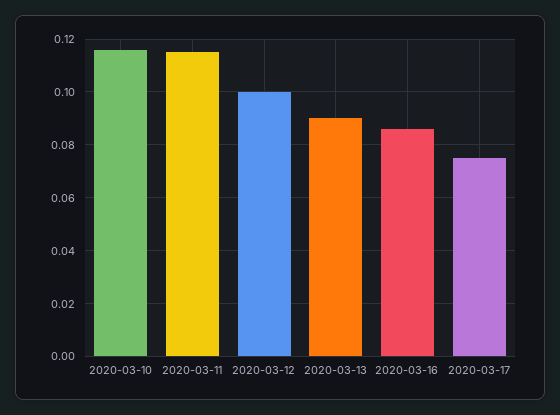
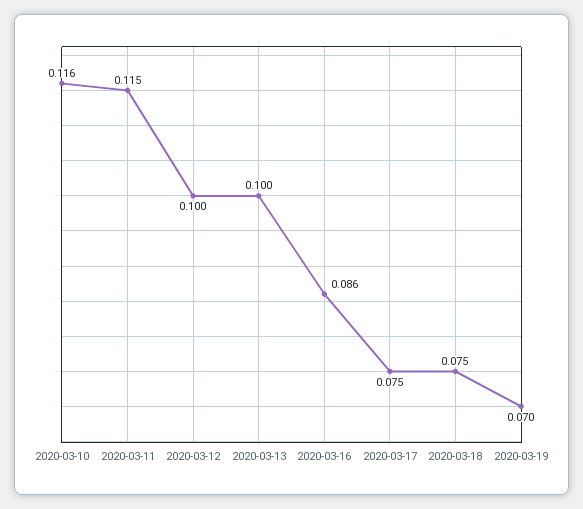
2020-03-13: 0.09 -> 0.1
2020-03-18: none -> 0.075
2020-03-19: none -> 0.07

